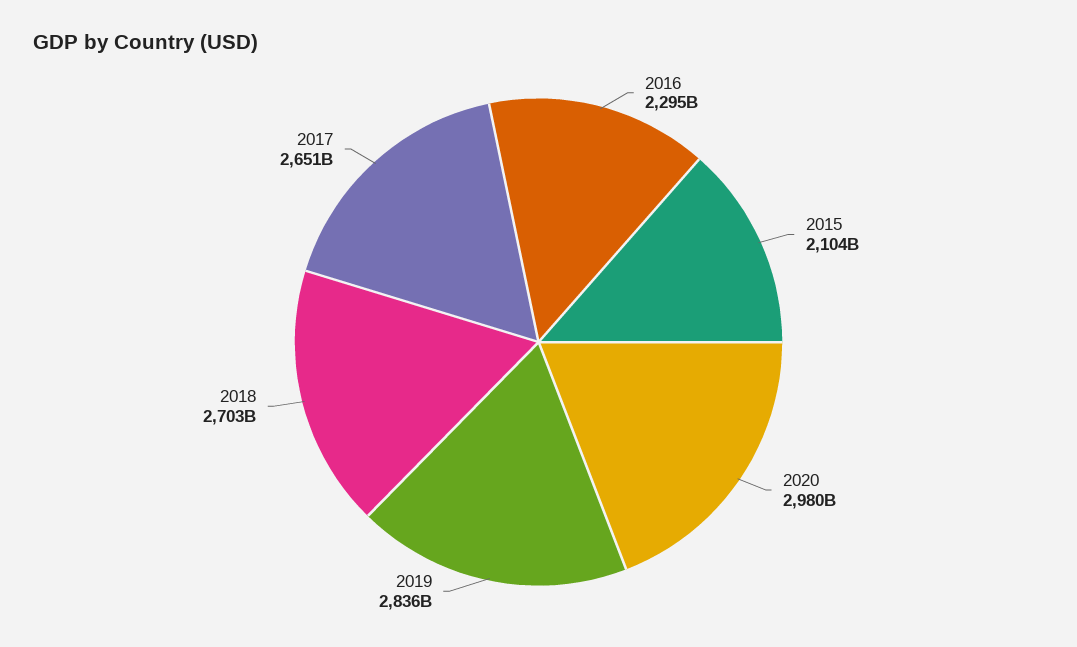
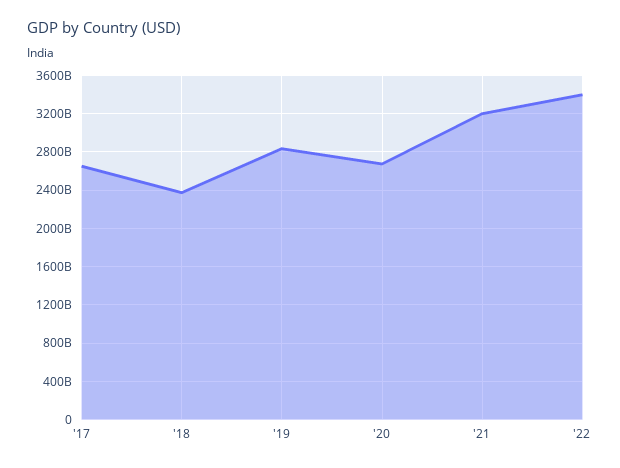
2016: 2295000000000 -> none
2015: 2104000000000 -> none
2020: 2980000000000 -> 2700000000000
2018: 2703000000000 -> 2400000000000
'21: none -> 3200000000000
'22: none -> 3400000000000

